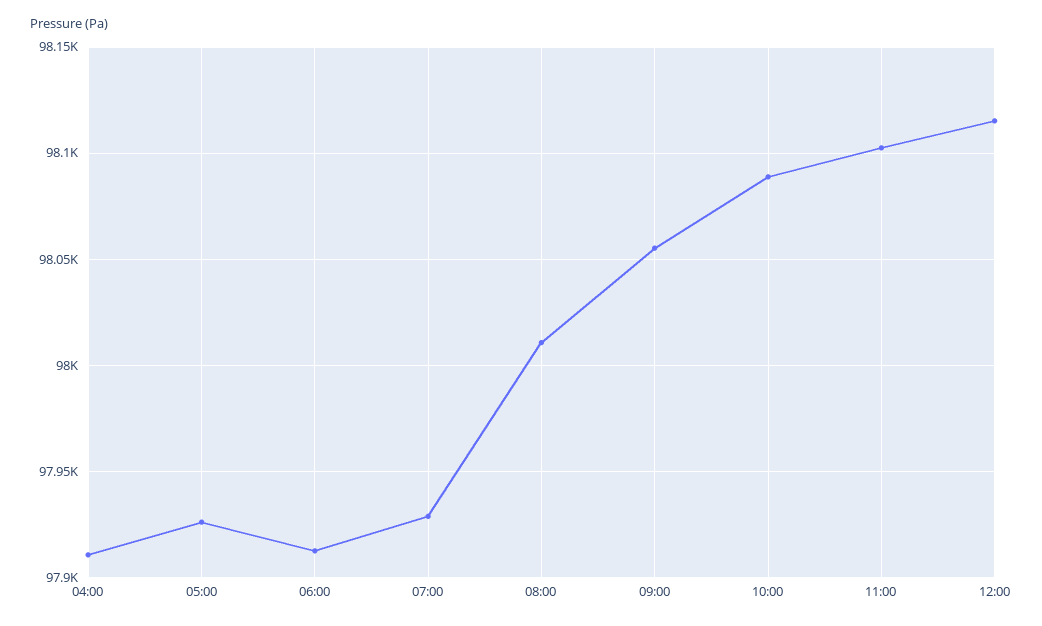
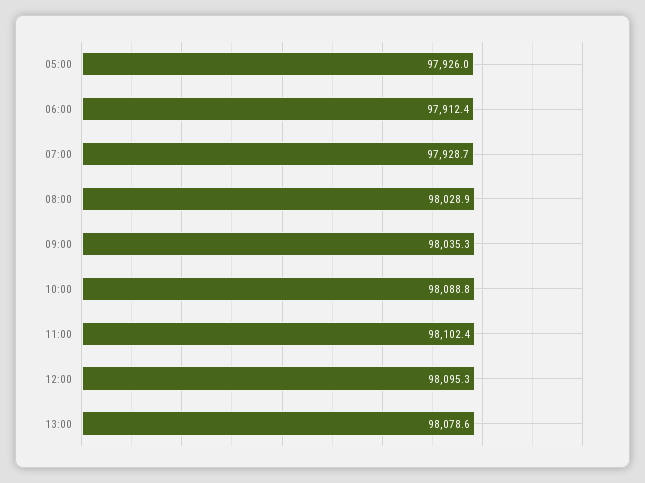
04:00: 97910 -> none
08:00: 98010 -> 98028.9
09:00: 98055 -> 98035.3
12:00: 98115 -> 98095.3
13:00: none -> 98078.6

